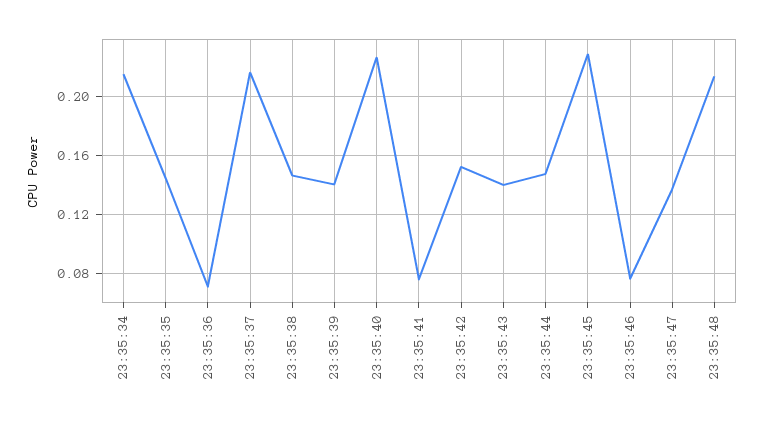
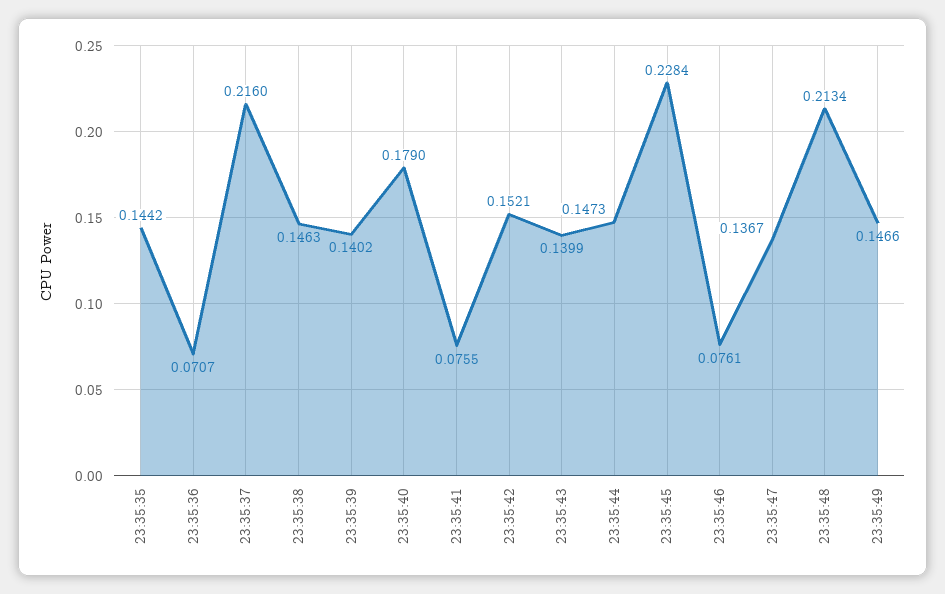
23:35:34: 0.215 -> none
23:35:40: 0.225 -> 0.179
23:35:49: none -> 0.1466

